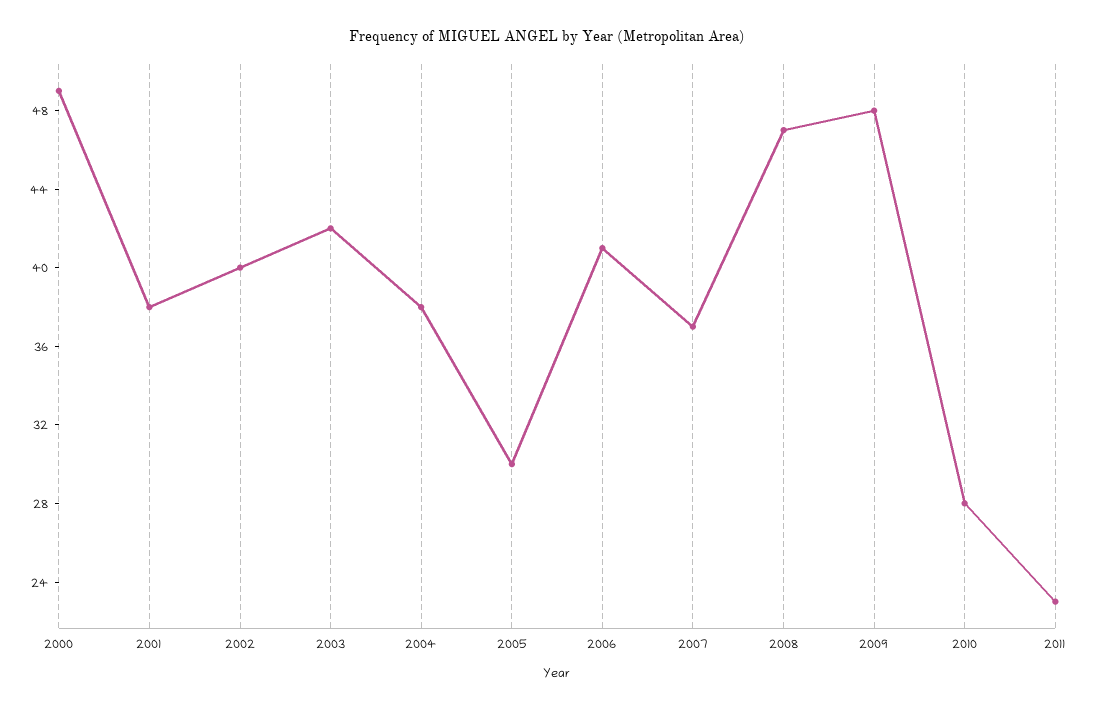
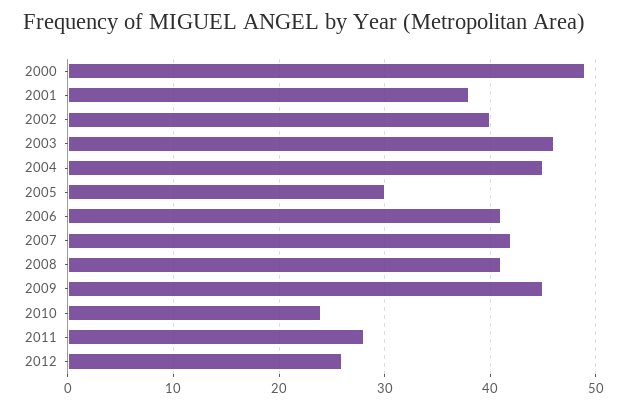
2003: 42 -> 46
2004: 38 -> 45
2007: 37 -> 42
2008: 47 -> 41
2009: 48 -> 45
2010: 28 -> 24
2011: 23 -> 28
2012: none -> 26

